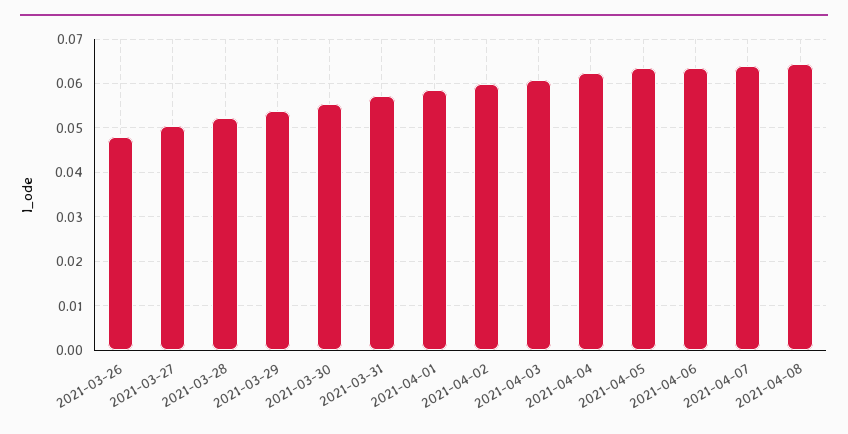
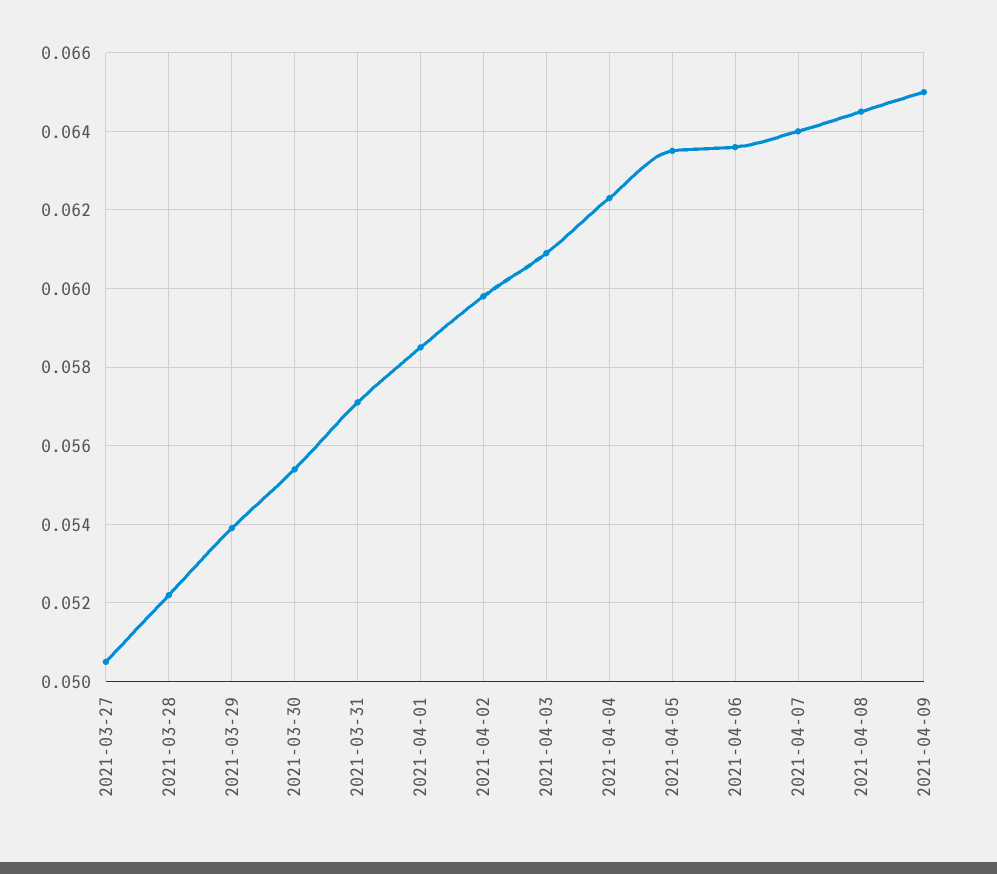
2021-03-26: 0.048 -> none
2021-04-09: none -> 0.065

